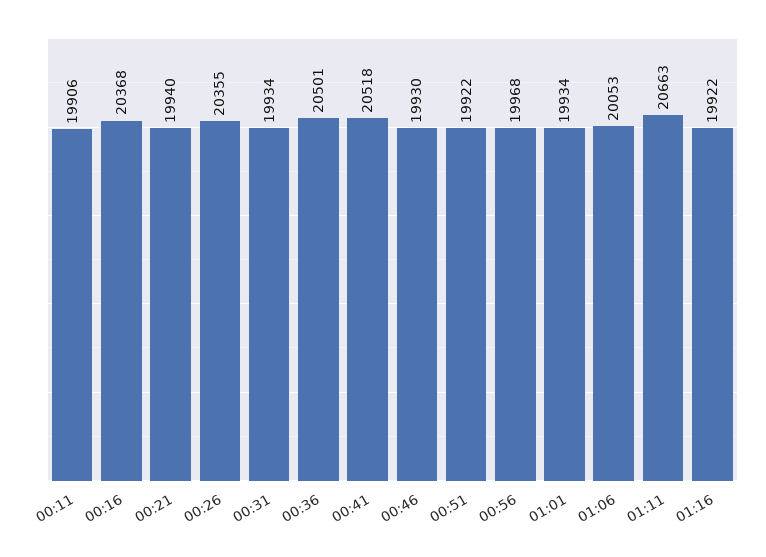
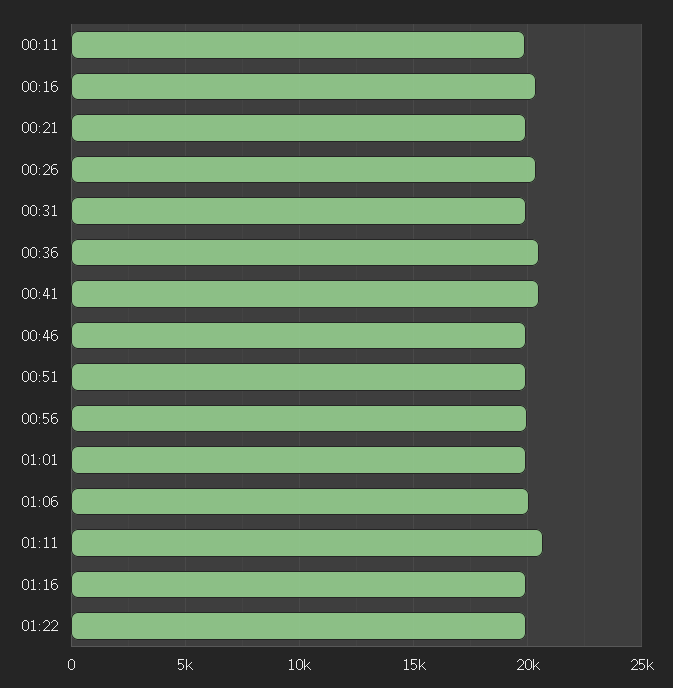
01:22: none -> 20000

